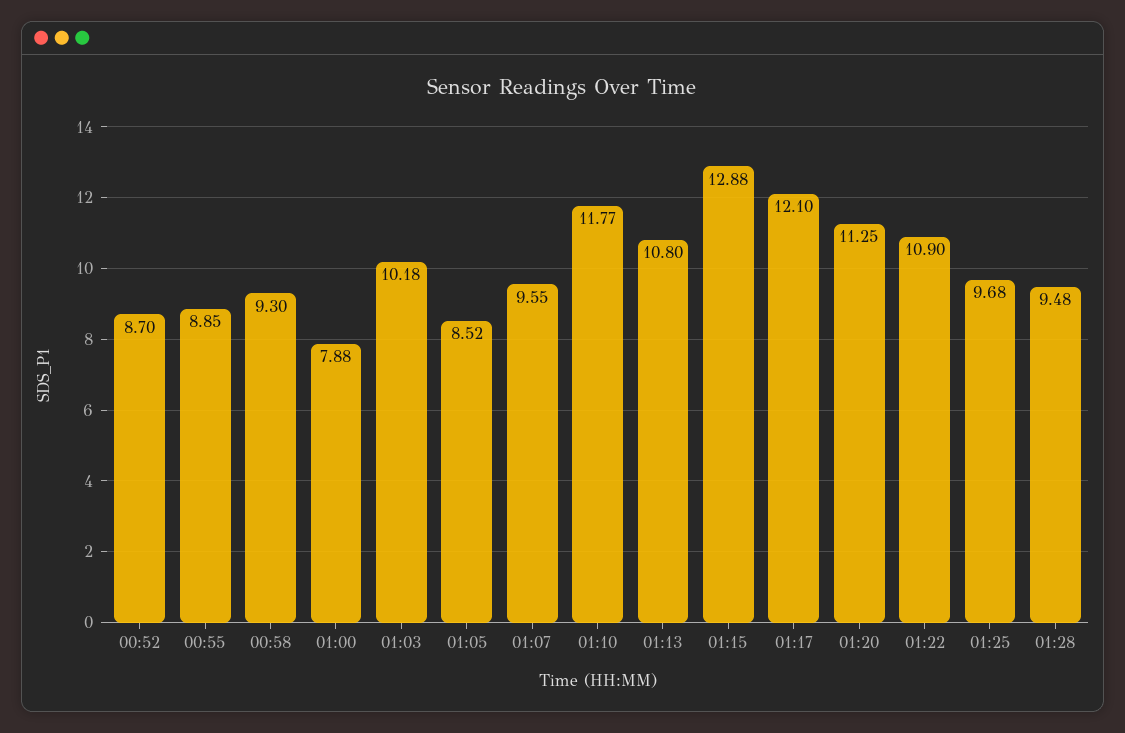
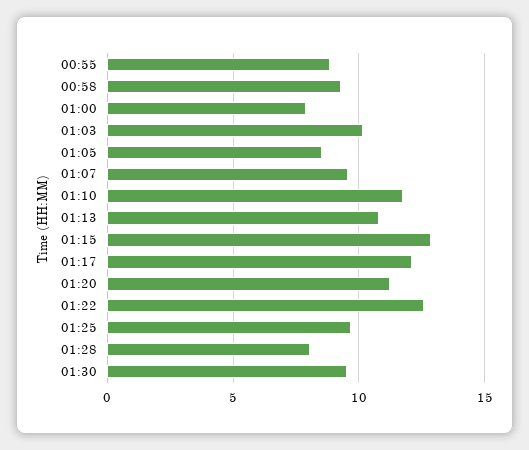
00:52: 8.7 -> none
01:22: 10.9 -> 12.5
01:28: 9.48 -> 8
01:30: none -> 9.5

